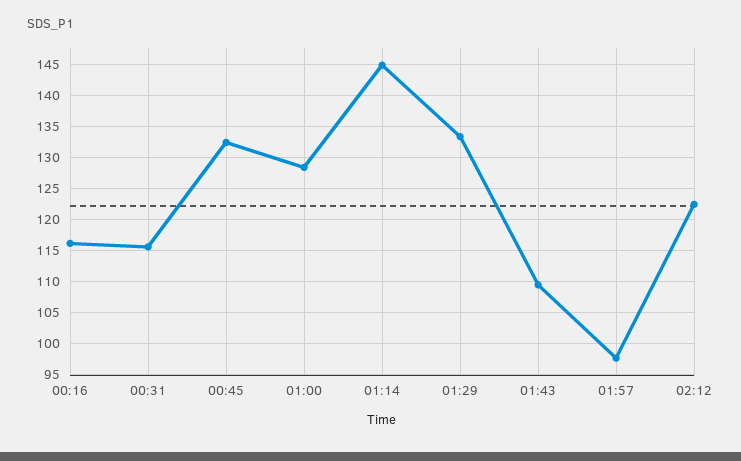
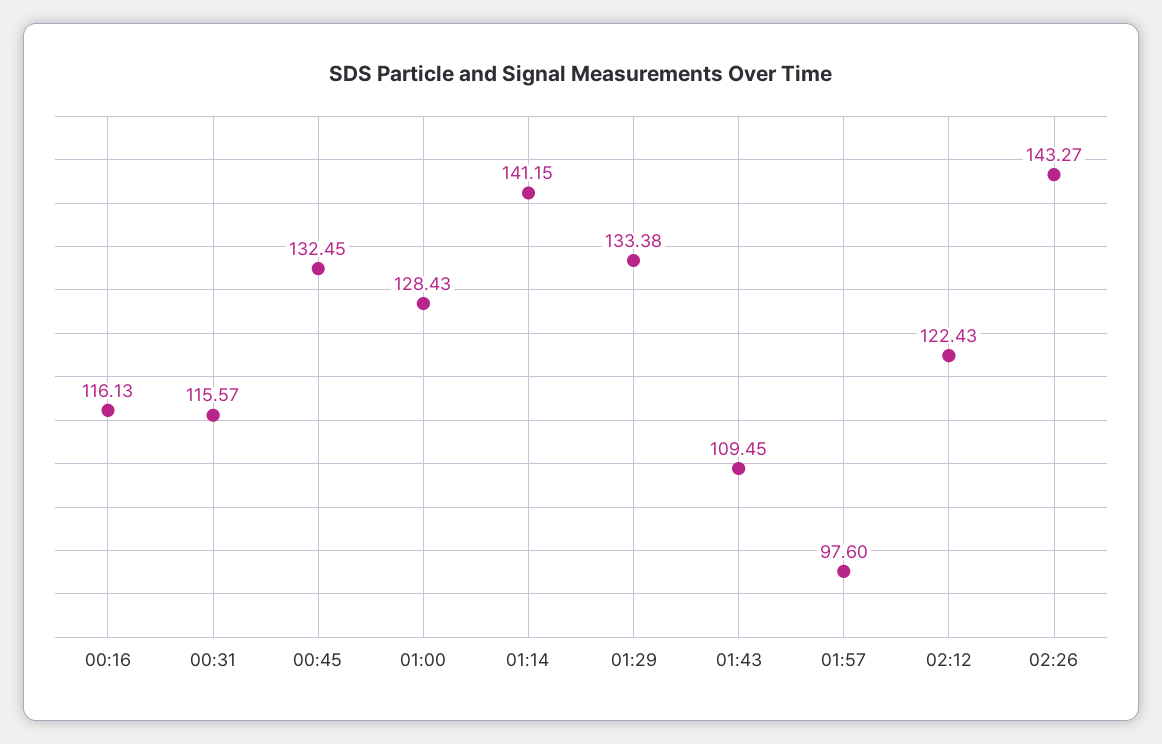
01:14: 145 -> 141.15
02:26: none -> 143.27

